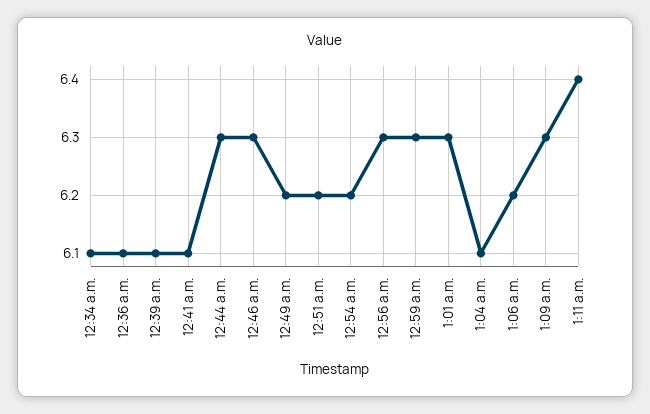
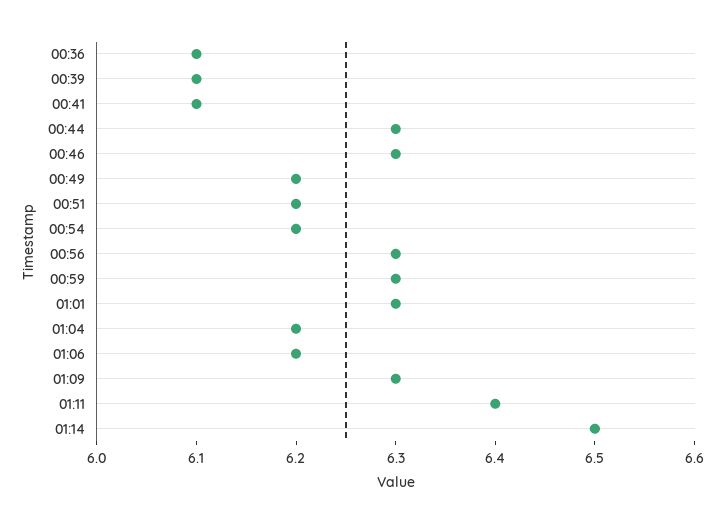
12:34 a.m.: 6.1 -> none
1:04 a.m.: 6.1 -> 6.2
01:14: none -> 6.5

